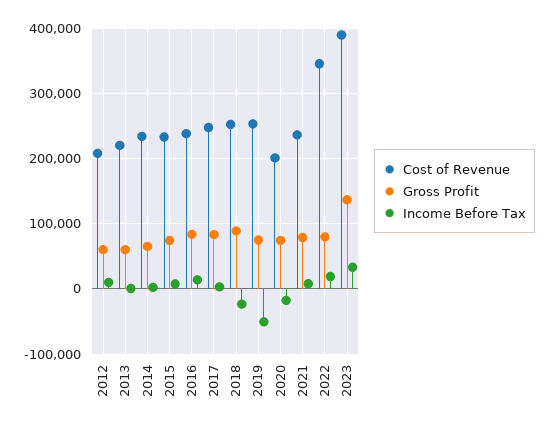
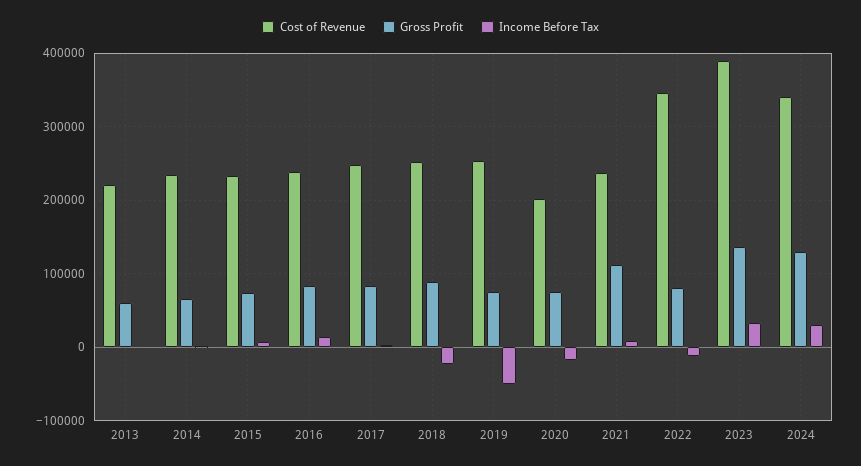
Cost of Revenue, 2012: 210000 -> none
Gross Profit, 2012: 60000 -> none
Income Before Tax, 2012: 10000 -> none
Gross Profit, 2021: 80000 -> 110000
Income Before Tax, 2022: 20000 -> -10000
Cost of Revenue, 2024: none -> 340000
Gross Profit, 2024: none -> 130000
Income Before Tax, 2024: none -> 30000

